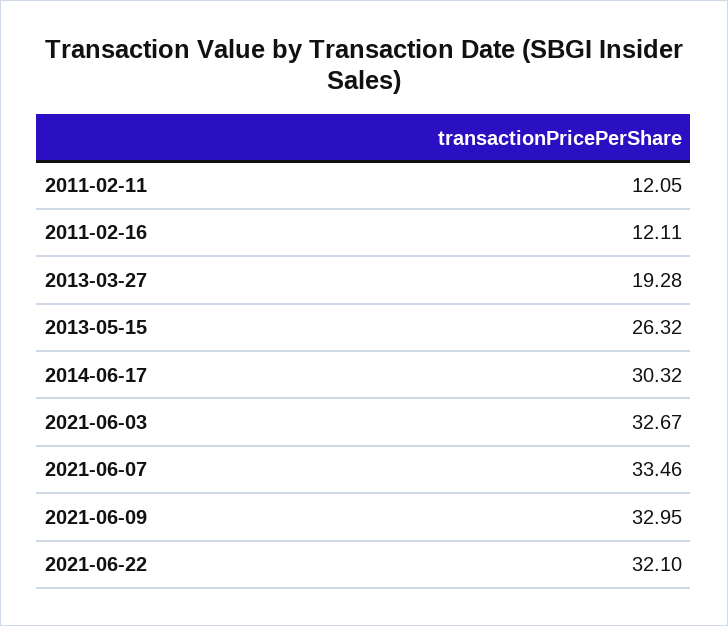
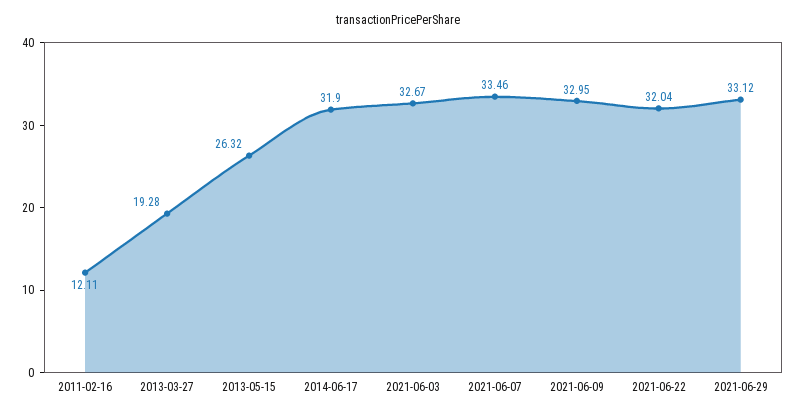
2011-02-11: 12.05 -> none
2014-06-17: 30.32 -> 31.9
2021-06-22: 32.1 -> 32.04
2021-06-29: none -> 33.12

